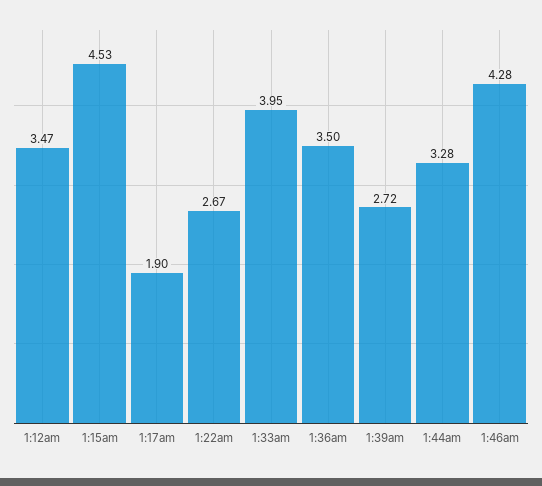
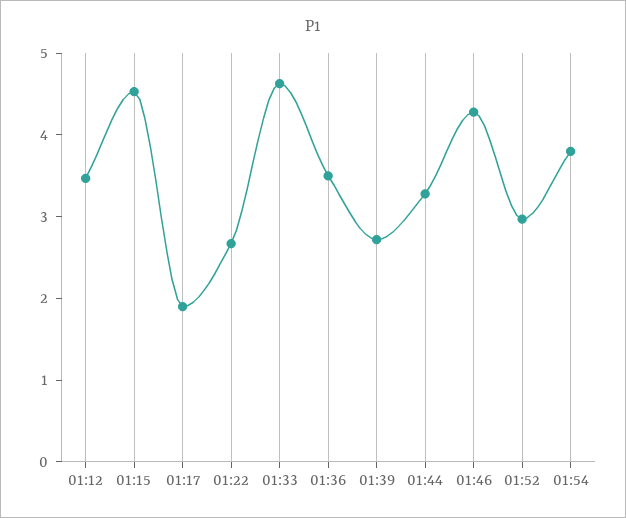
1:33am: 3.95 -> 4.6
01:52: none -> 3
01:54: none -> 3.8

